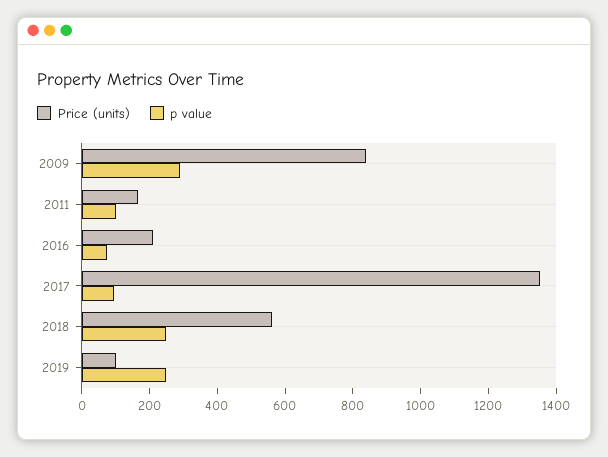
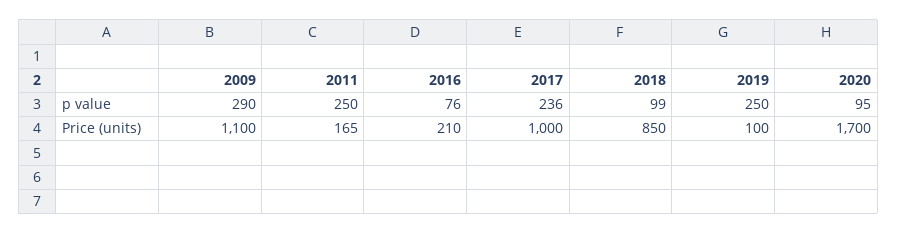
Price (units), 2009: 850 -> 1100
p value, 2011: 100 -> 250
Price (units), 2017: 1350 -> 1000
p value, 2017: 100 -> 236
Price (units), 2018: 550 -> 850
p value, 2018: 250 -> 99
p value, 2020: none -> 95
Price (units), 2020: none -> 1700

